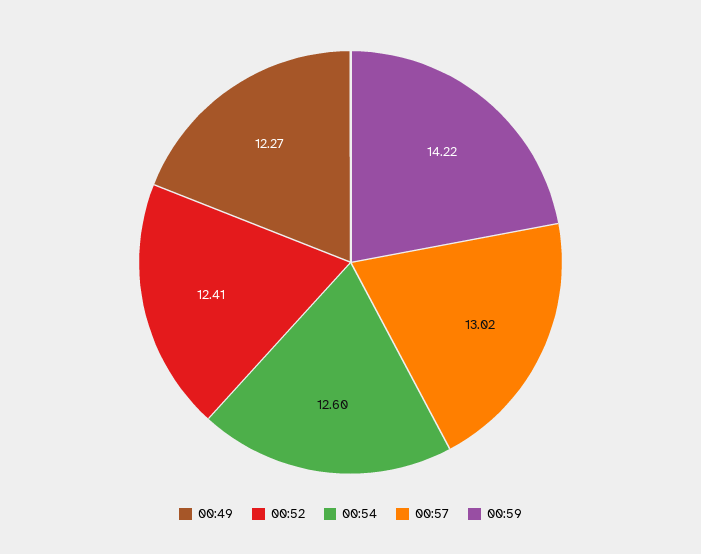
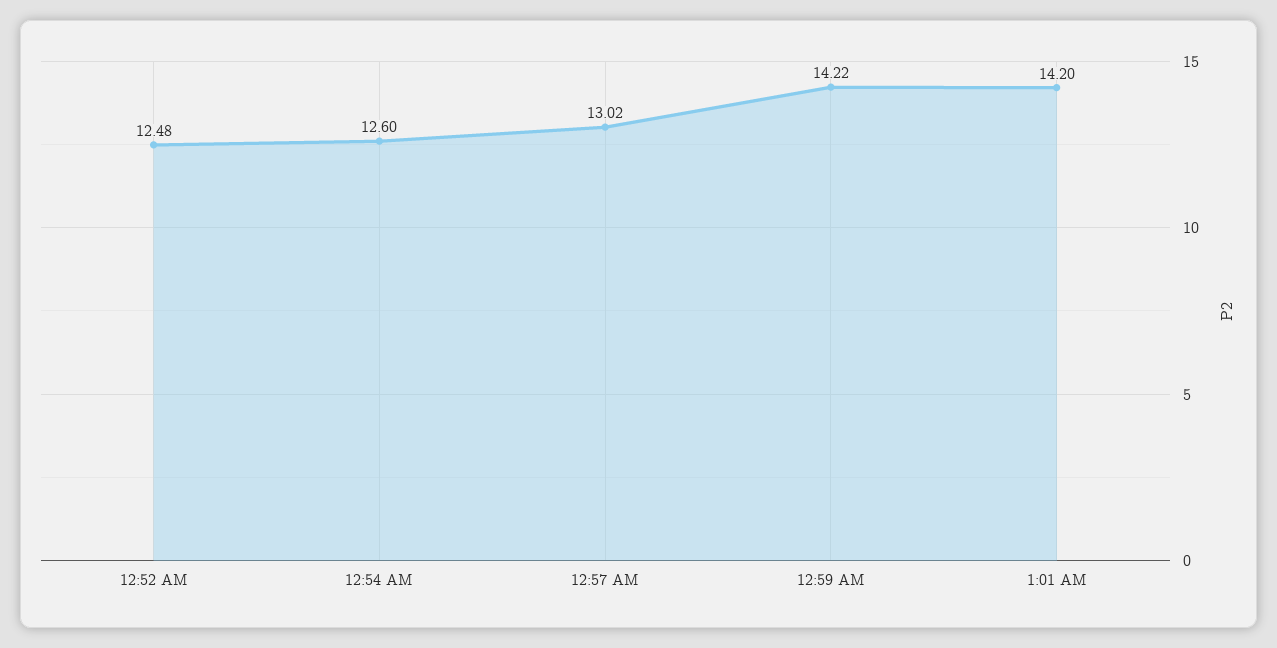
00:49: 12.27 -> none
00:52: 12.41 -> 12.48
1:01 AM: none -> 14.2

